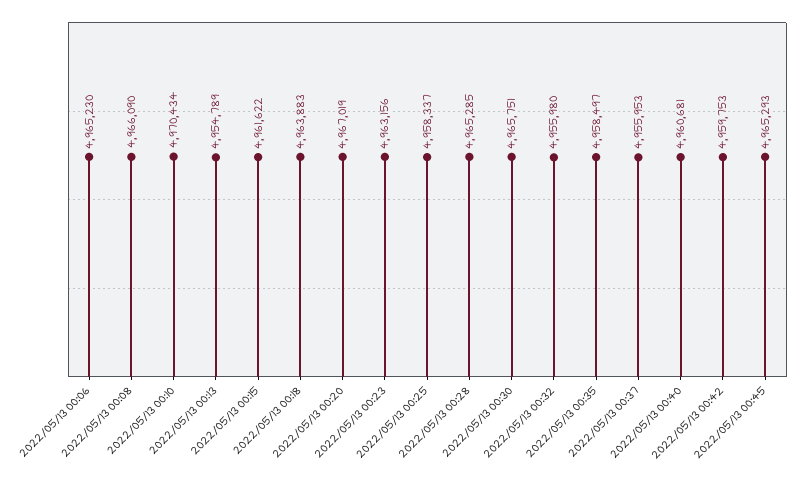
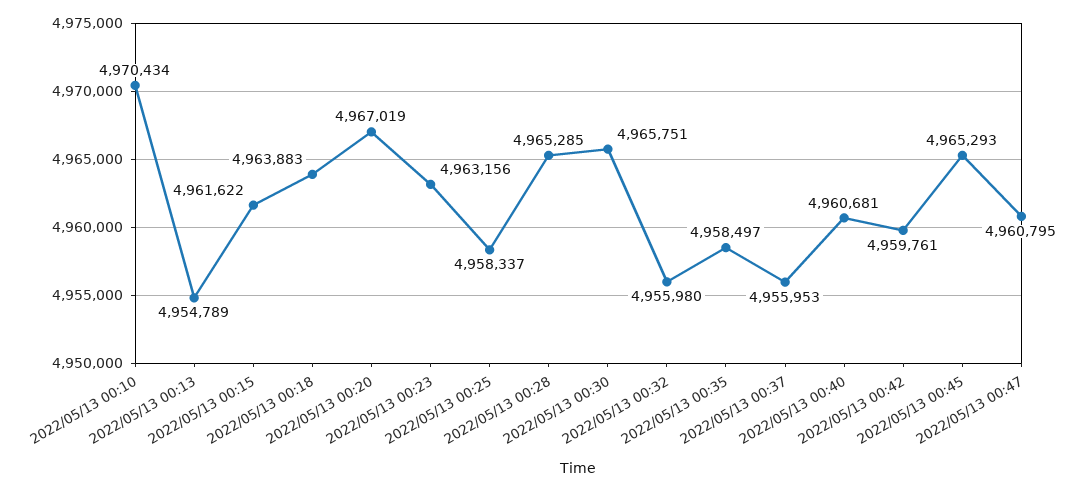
2022/05/13 00:06: 4965230 -> none
2022/05/13 00:08: 4966090 -> none
2022/05/13 00:42: 4959753 -> 4959761
2022/05/13 00:47: none -> 4960795

